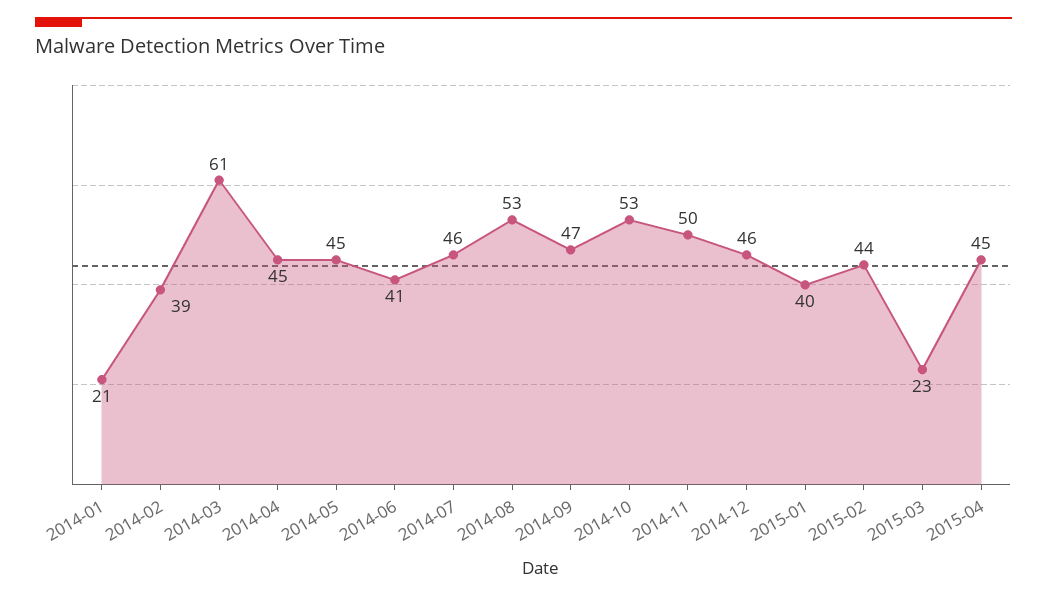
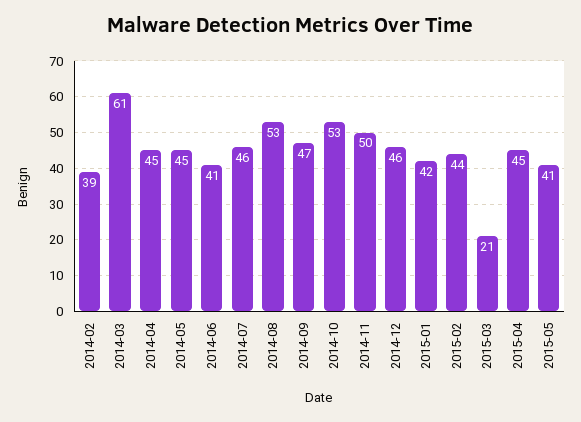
2014-01: 21 -> none
2015-01: 40 -> 42
2015-03: 23 -> 21
2015-05: none -> 41

